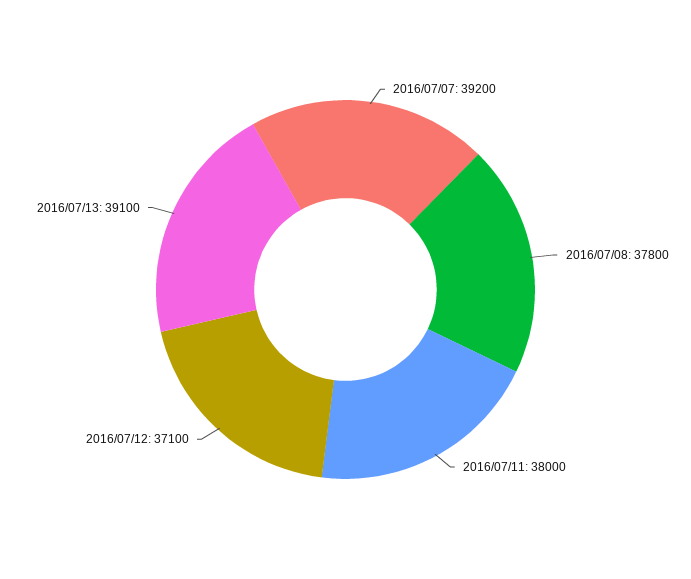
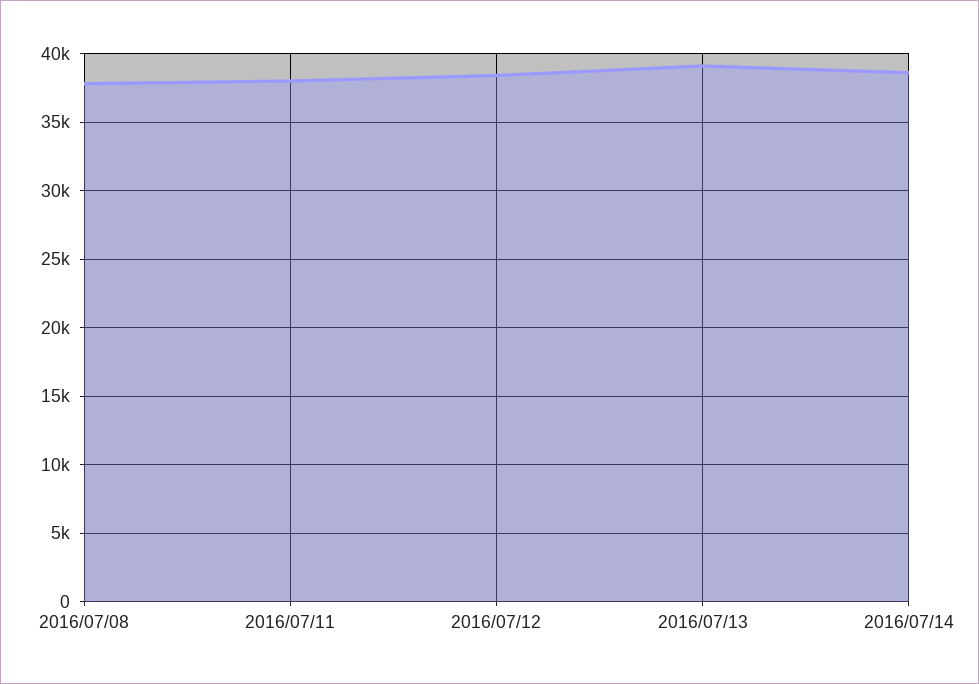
2016/07/07: 39200 -> none
2016/07/12: 37100 -> 38500
2016/07/14: none -> 38500

